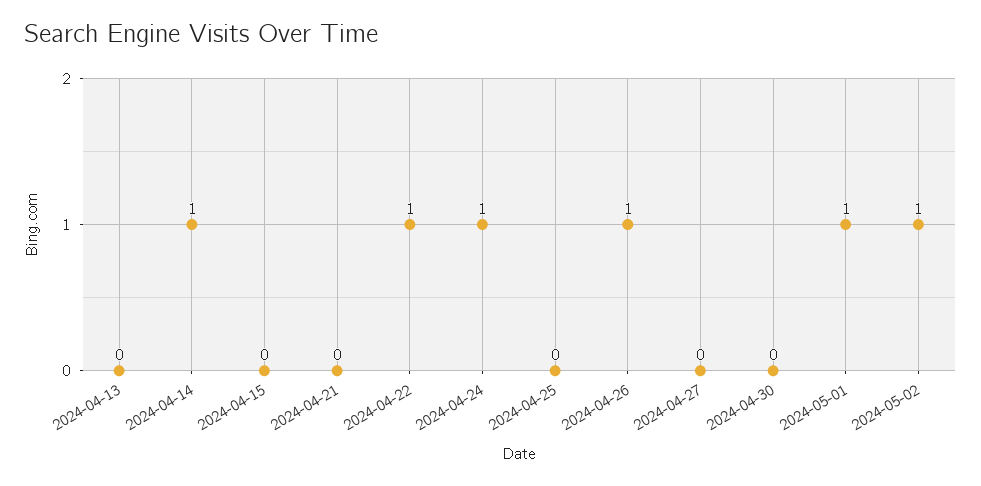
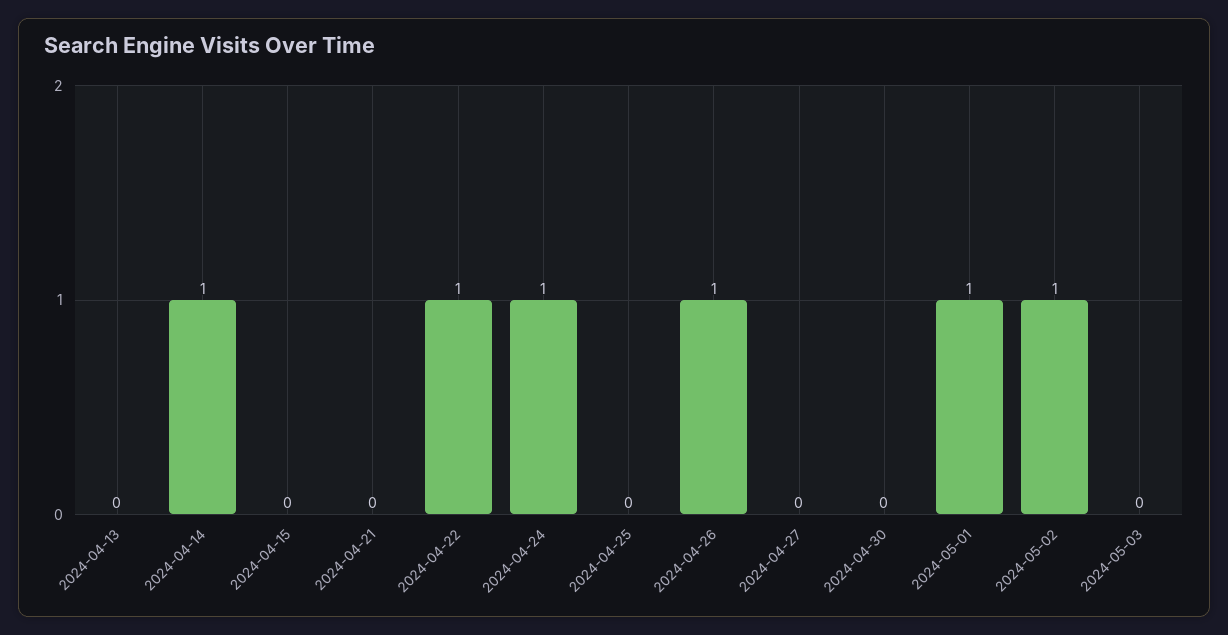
2024-05-03: none -> 0

